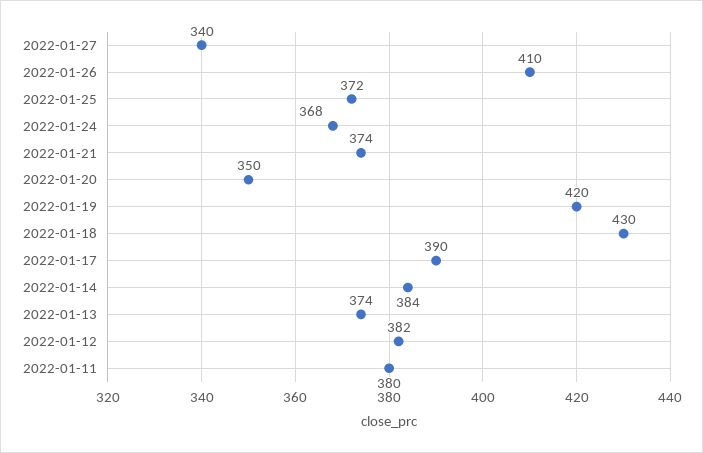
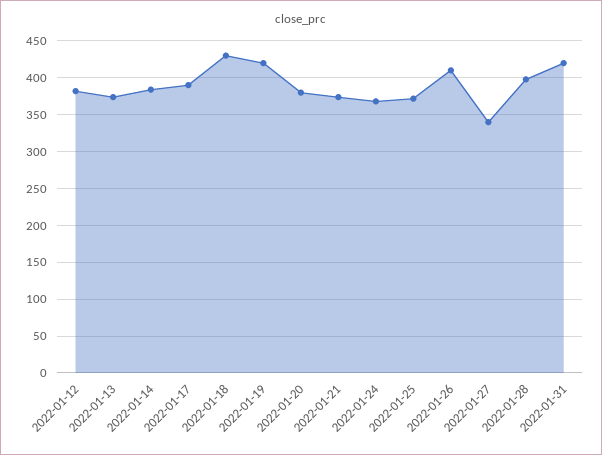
2022-01-20: 350 -> 380
2022-01-11: 380 -> none
2022-01-28: none -> 400
2022-01-31: none -> 420

